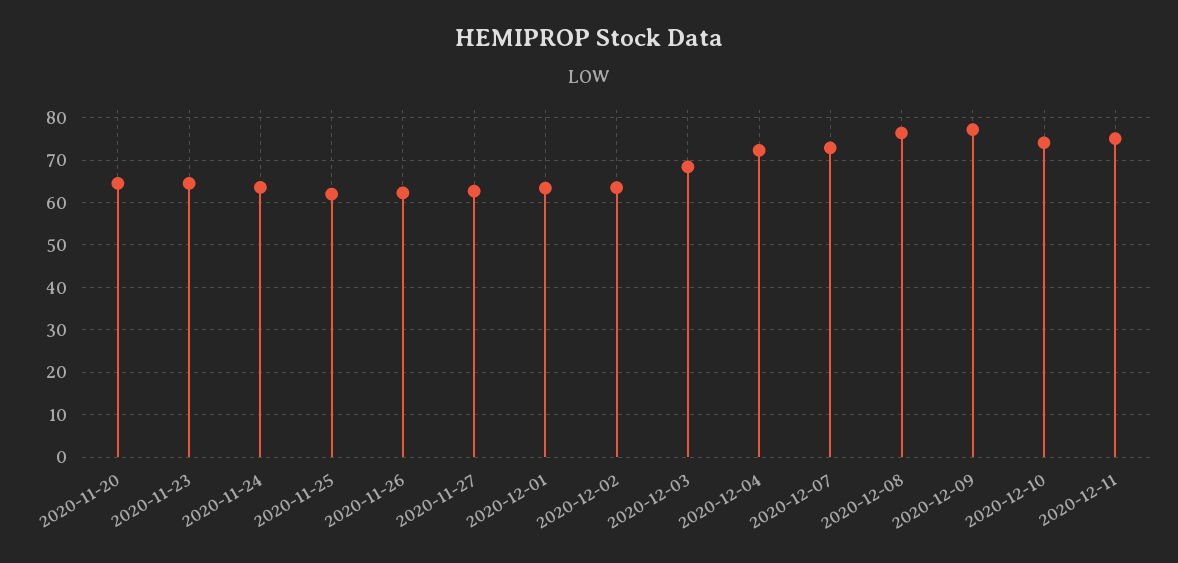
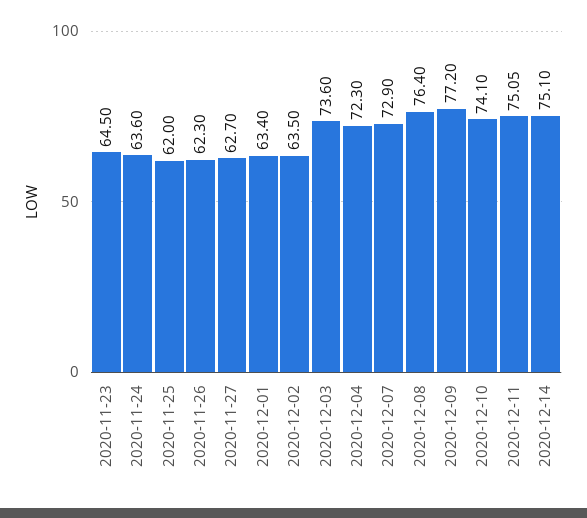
2020-11-20: 64 -> none
2020-12-03: 68 -> 73.6
2020-12-14: none -> 75.1

